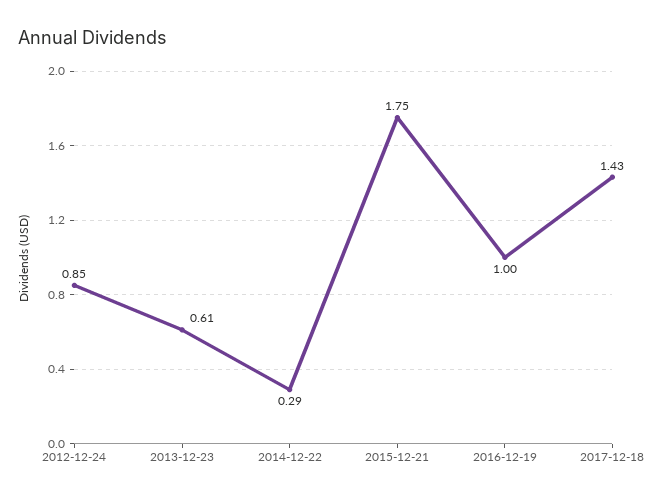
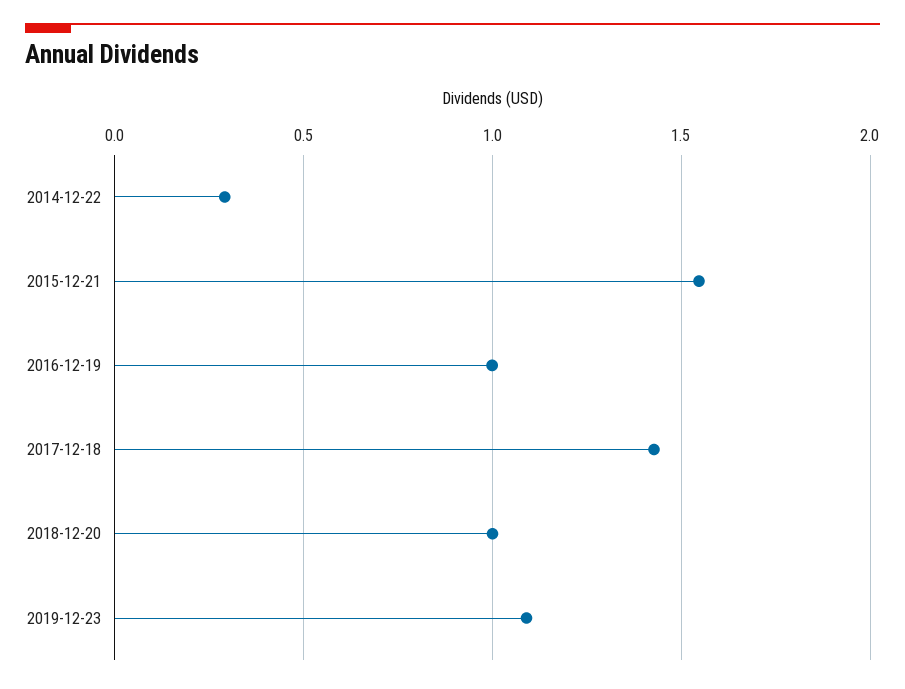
2012-12-24: 0.85 -> none
2013-12-23: 0.61 -> none
2015-12-21: 1.75 -> 1.55
2018-12-20: none -> 1
2019-12-23: none -> 1.1

